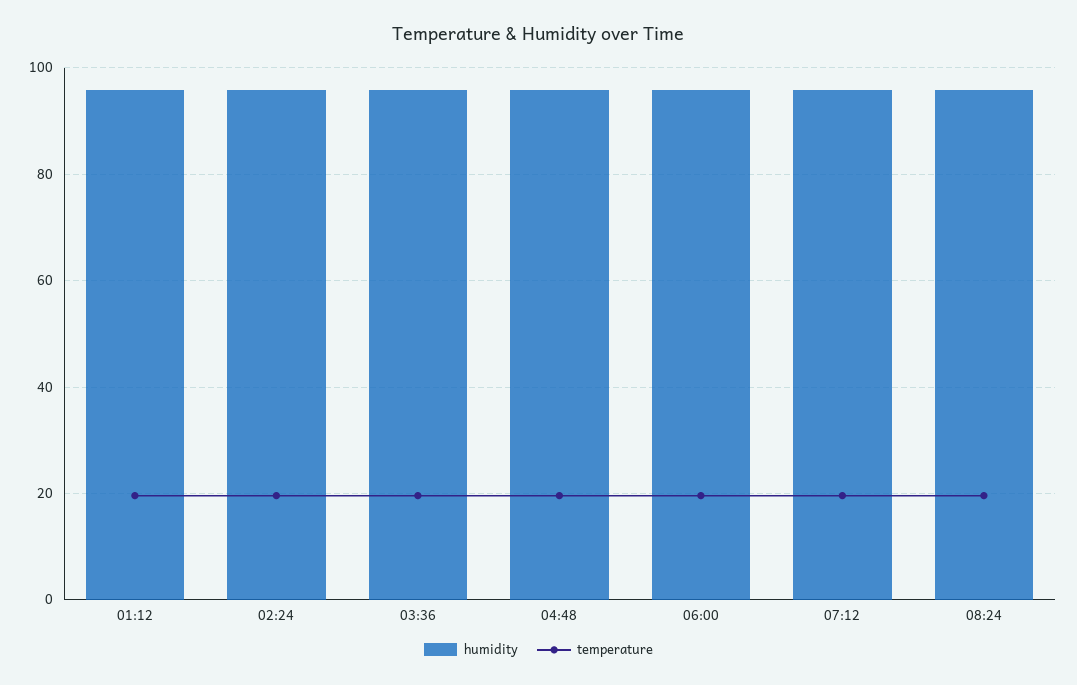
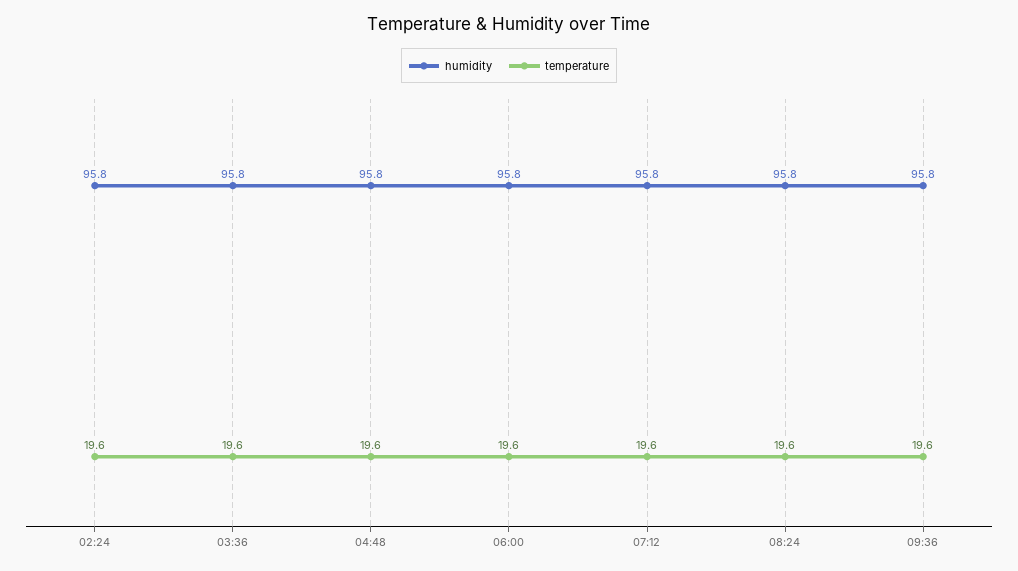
humidity, 01:12: 96 -> none
temperature, 01:12: 20 -> none
humidity, 09:36: none -> 95.8
temperature, 09:36: none -> 19.6

